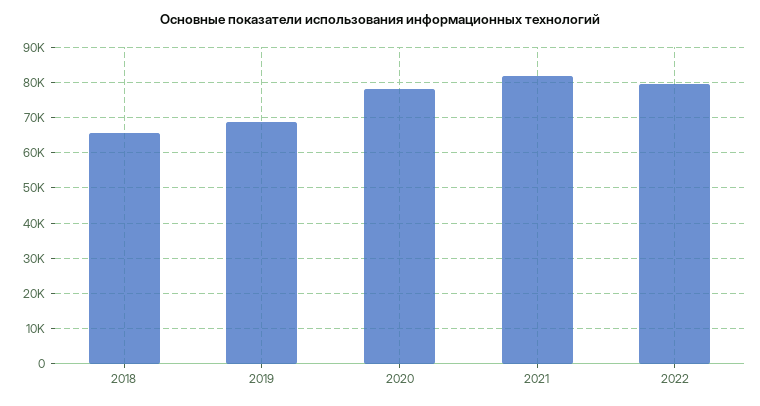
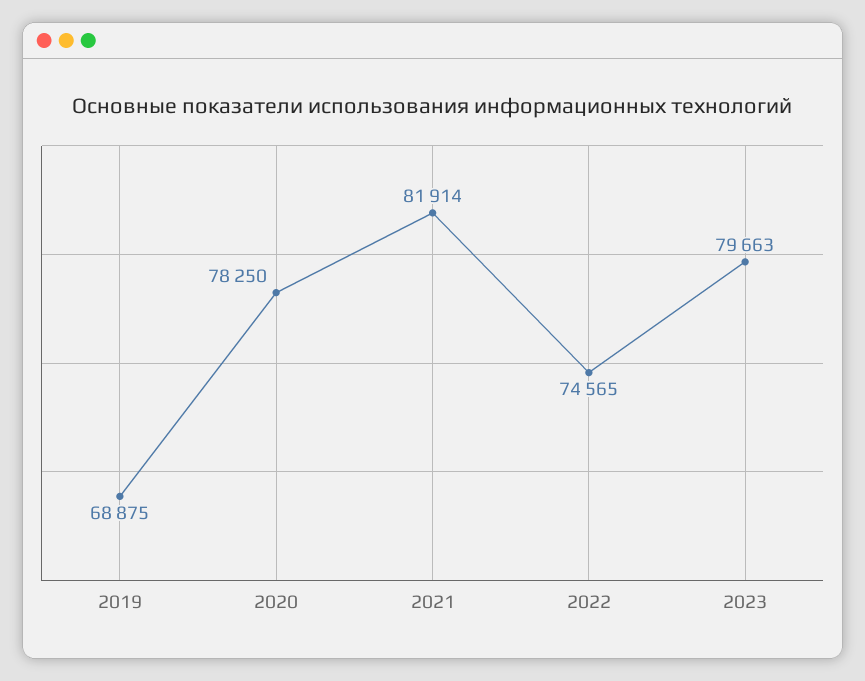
2018: 66000 -> none
2022: 80000 -> 74565
2023: none -> 79663

